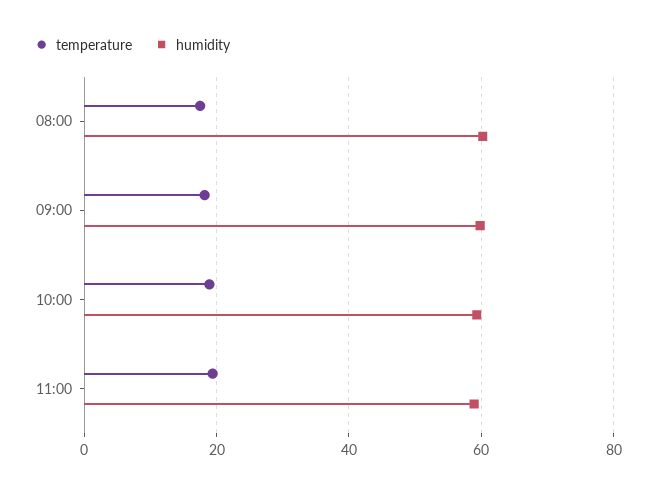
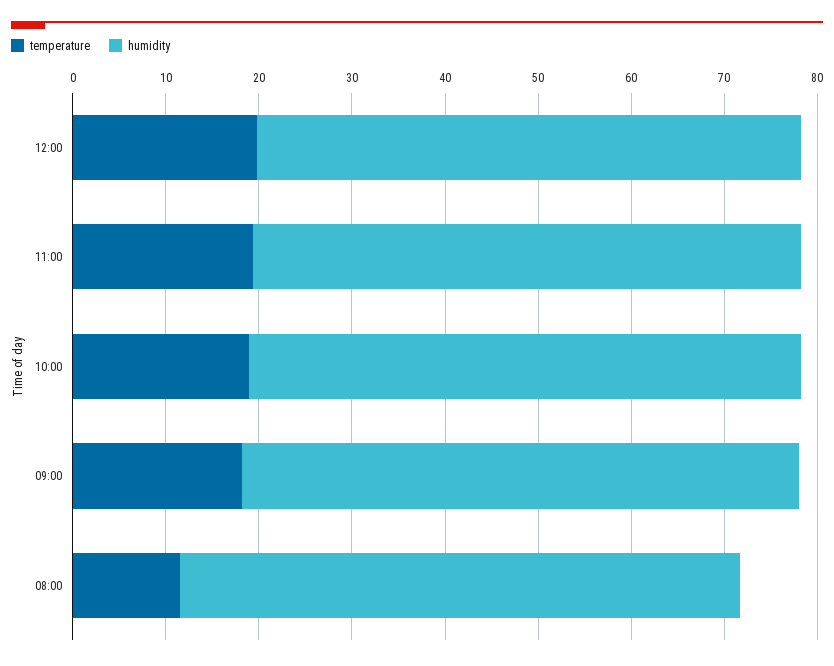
temperature, 08:00: 18 -> 12
temperature, 12:00: none -> 20
humidity, 12:00: none -> 58

